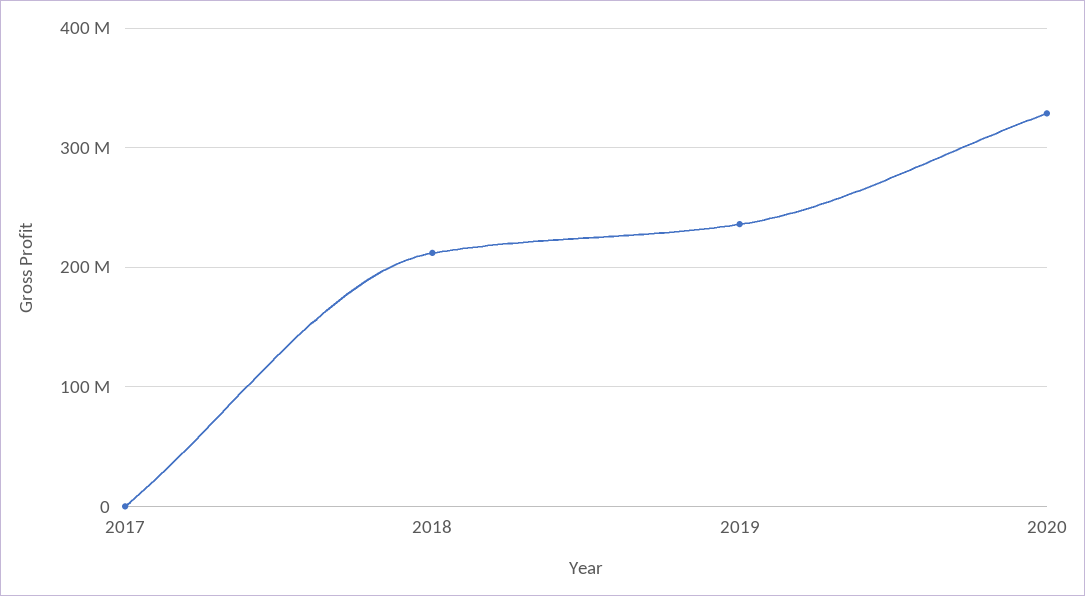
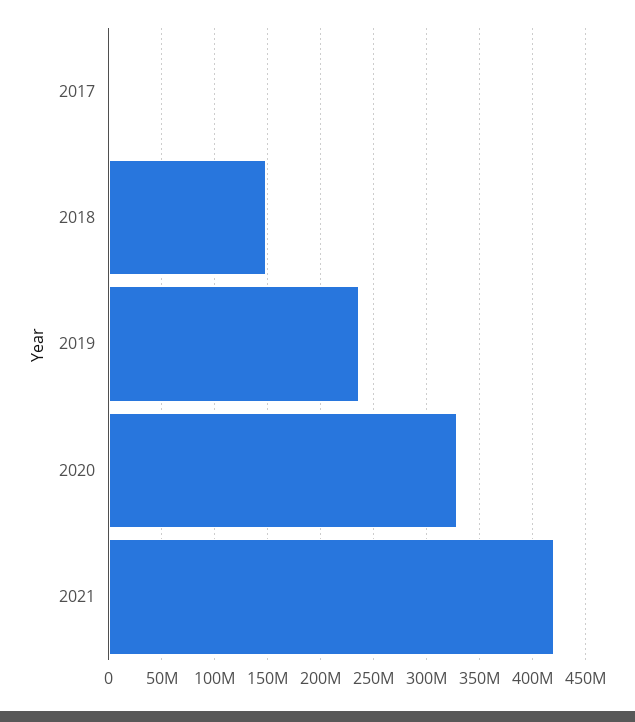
2018: 210000000 -> 150000000
2021: none -> 420000000

